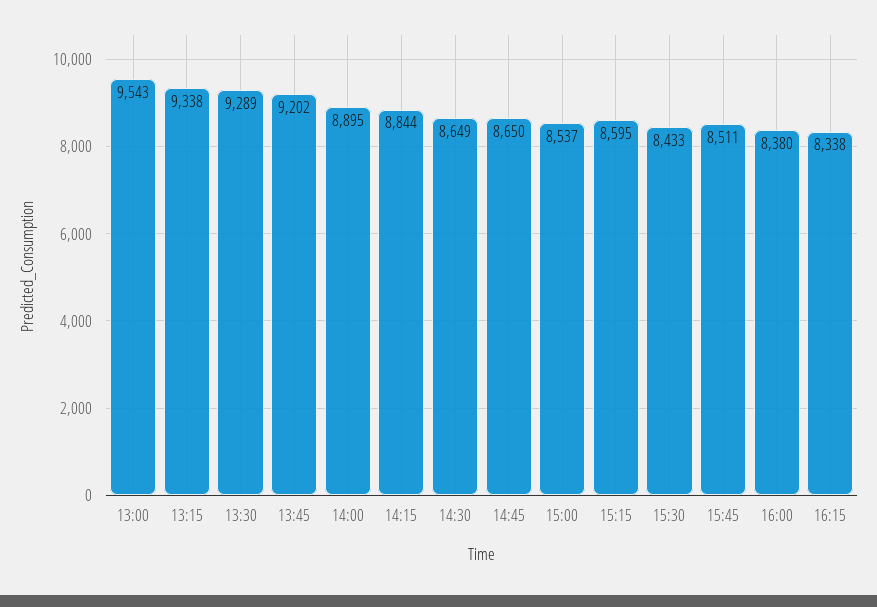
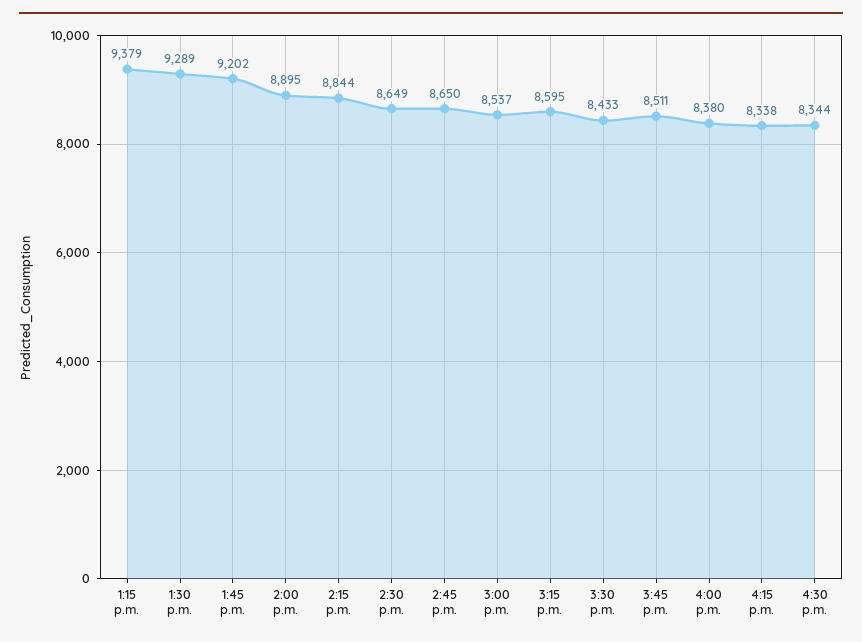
13:00: 9543 -> none
13:15: 9338 -> 9379
4:30 p.m.: none -> 8344

